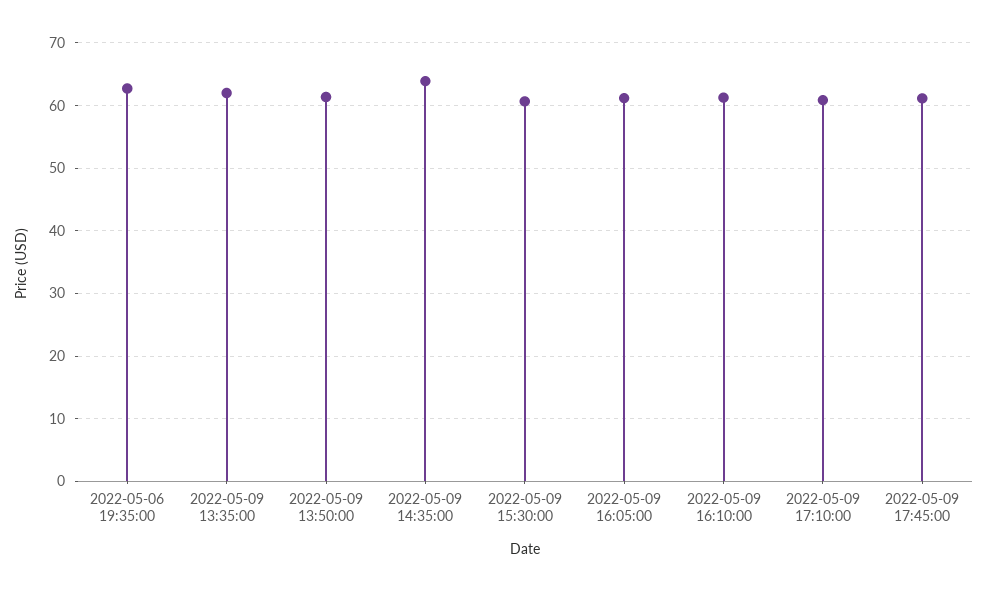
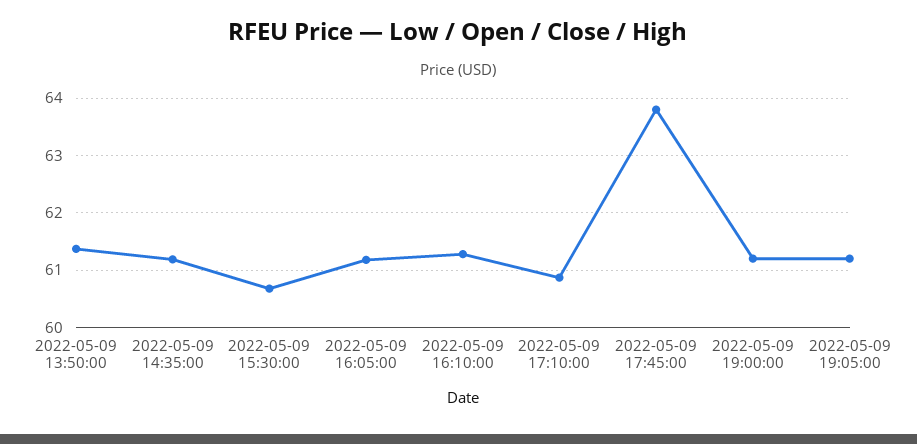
2022-05-06 19:35:00: 63 -> none
2022-05-09 13:35:00: 62 -> none
2022-05-09 14:35:00: 64 -> 61.2
2022-05-09 17:45:00: 61 -> 63.8
2022-05-09 19:00:00: none -> 61.2
2022-05-09 19:05:00: none -> 61.2

